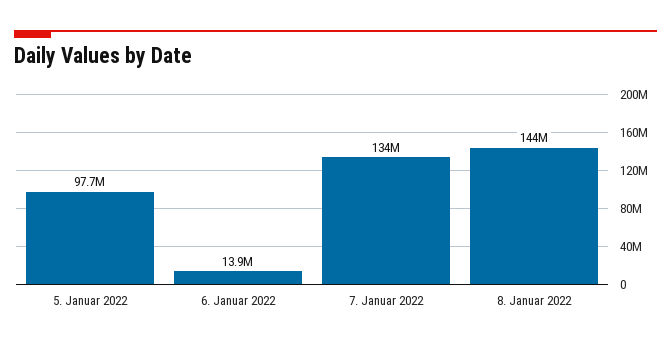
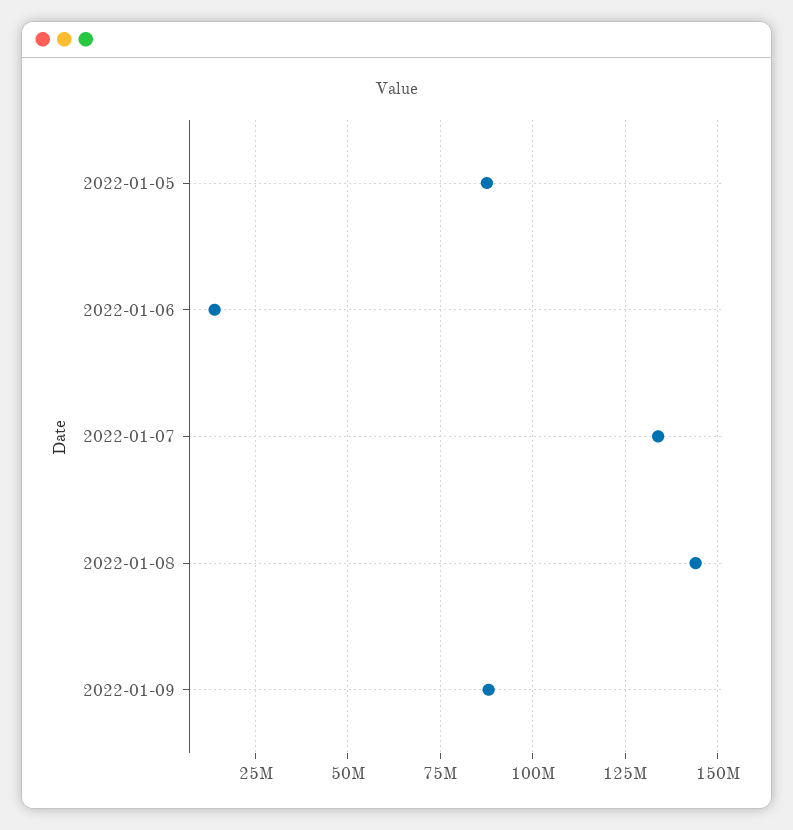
5. Januar 2022: 97700000 -> 87500000
2022-01-09: none -> 87500000

